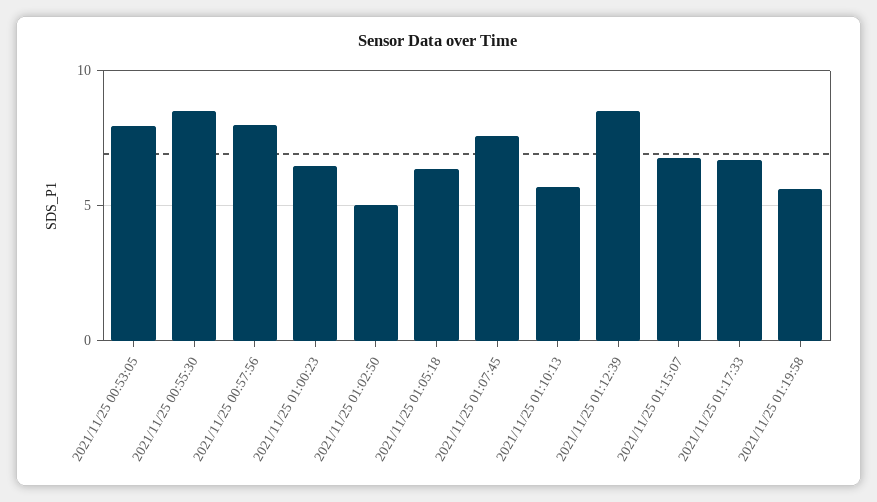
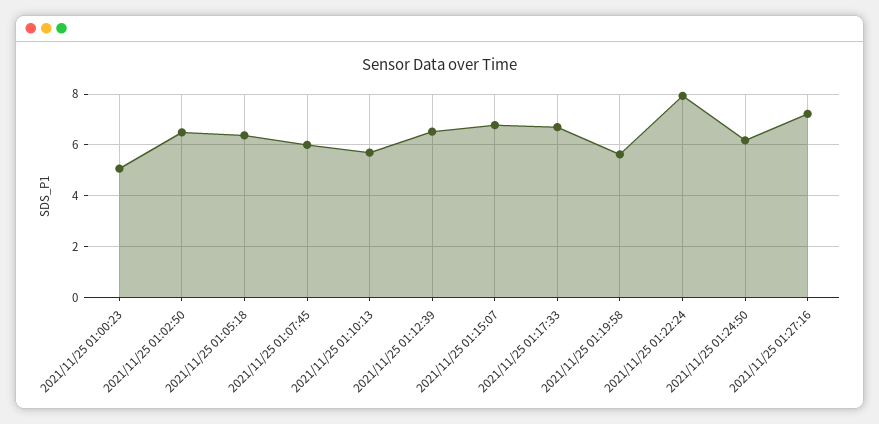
2021/11/25 00:53:05: 8 -> none
2021/11/25 00:55:30: 8.5 -> none
2021/11/25 00:57:56: 8 -> none
2021/11/25 01:00:23: 6.5 -> 5
2021/11/25 01:02:50: 5 -> 6.5
2021/11/25 01:07:45: 7.5 -> 6
2021/11/25 01:12:39: 8.5 -> 6.5
2021/11/25 01:22:24: none -> 8
2021/11/25 01:24:50: none -> 6.25
2021/11/25 01:27:16: none -> 7.25

